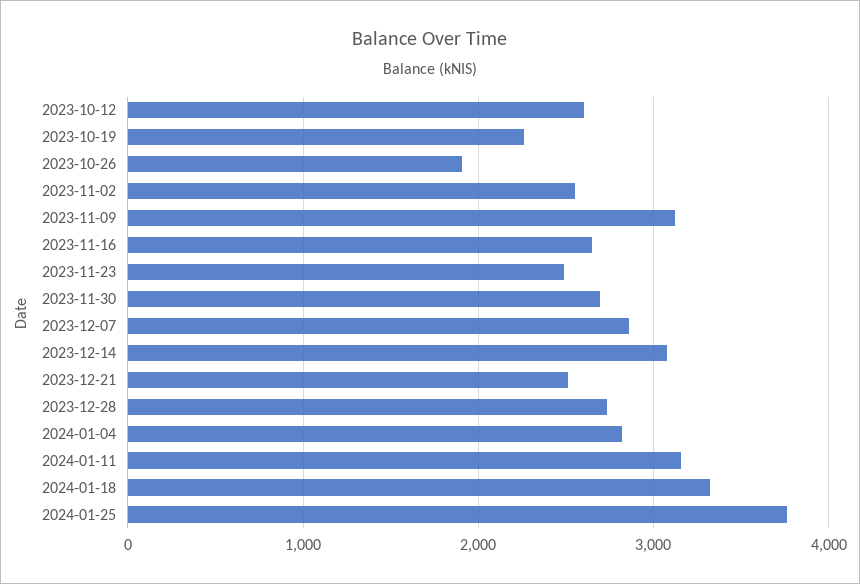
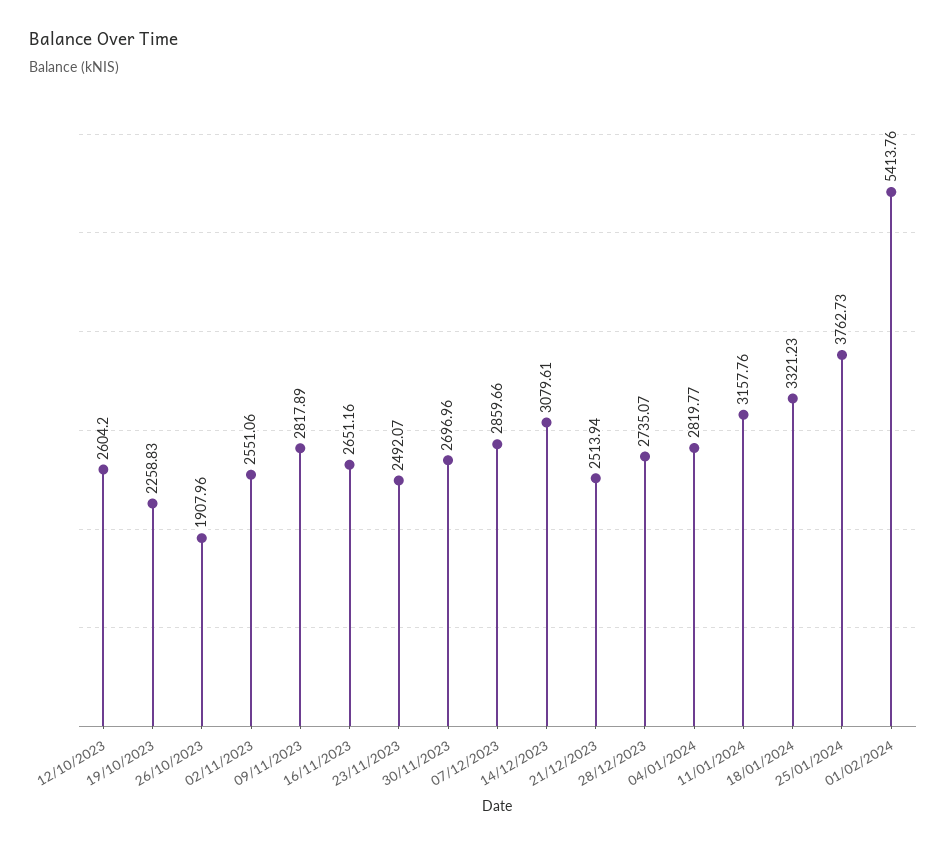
2023-11-09: 3100 -> 2817.89
01/02/2024: none -> 5413.76

